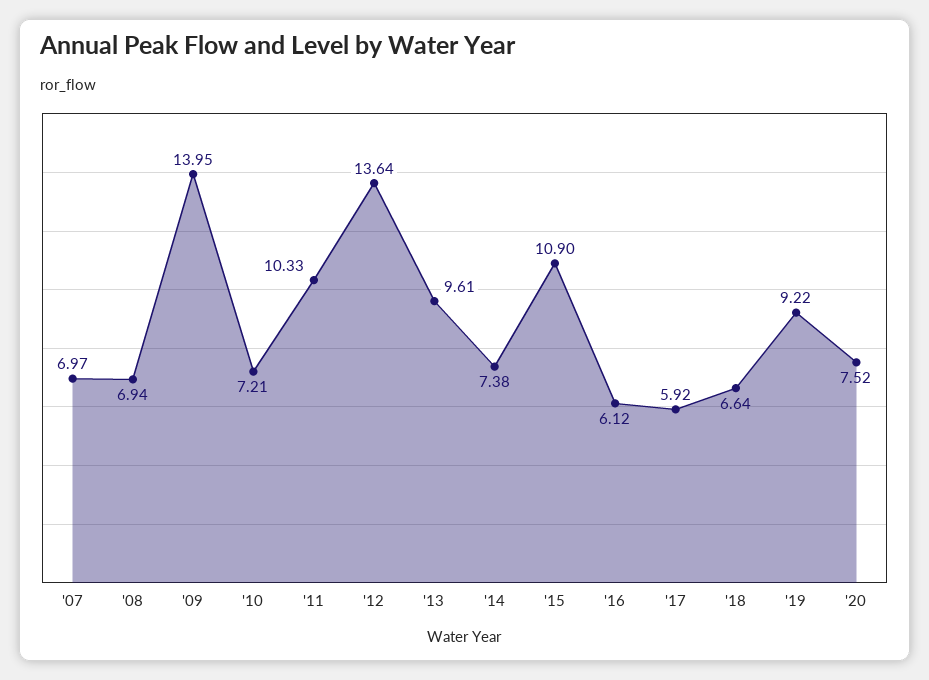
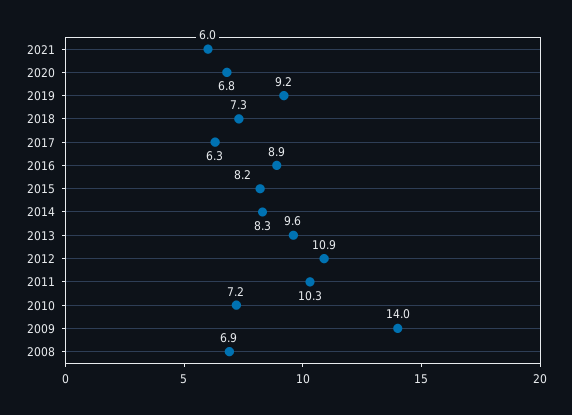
'07: 6.97 -> none
'12: 13.64 -> 10.9
'14: 7.38 -> 8.3
'15: 10.9 -> 8.2
'16: 6.12 -> 8.9
'17: 5.92 -> 6.3
'18: 6.64 -> 7.3
'20: 7.52 -> 6.8
2021: none -> 6

